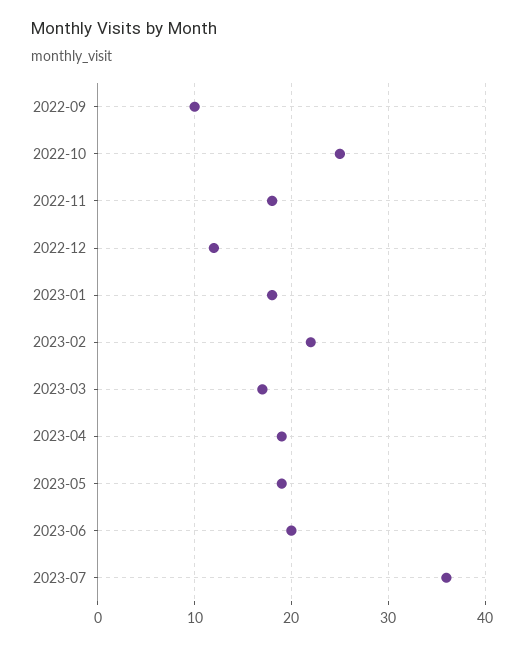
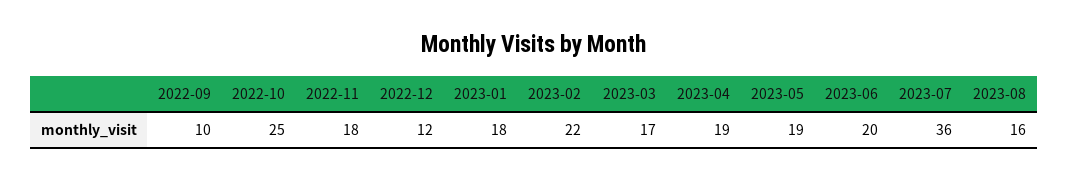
2023-08: none -> 16

